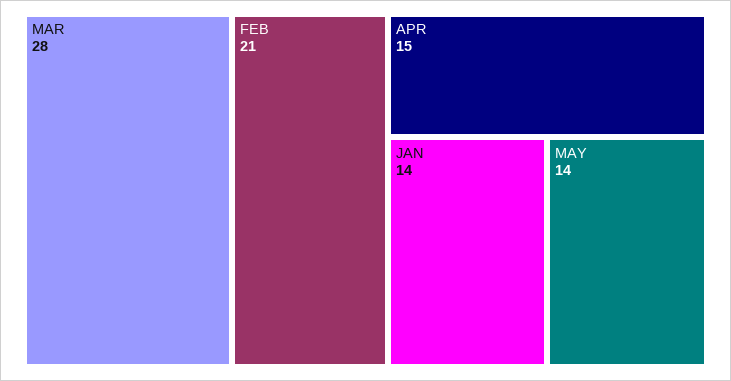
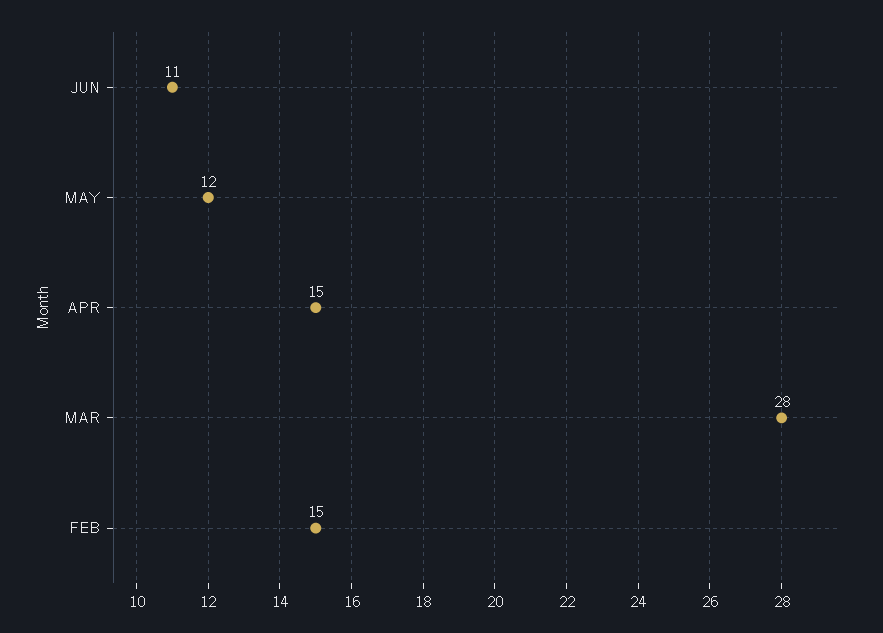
FEB: 21 -> 15
JAN: 14 -> none
MAY: 14 -> 12
JUN: none -> 11

